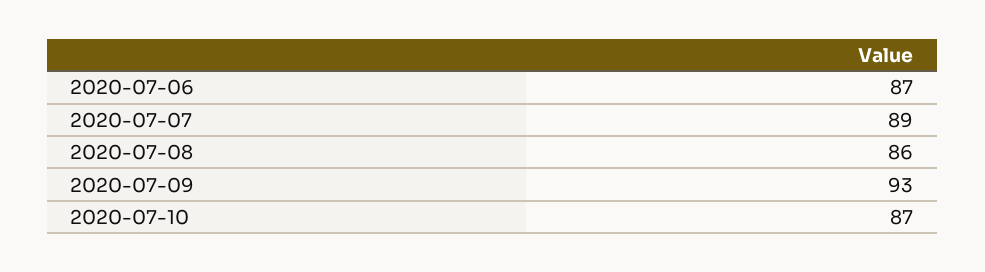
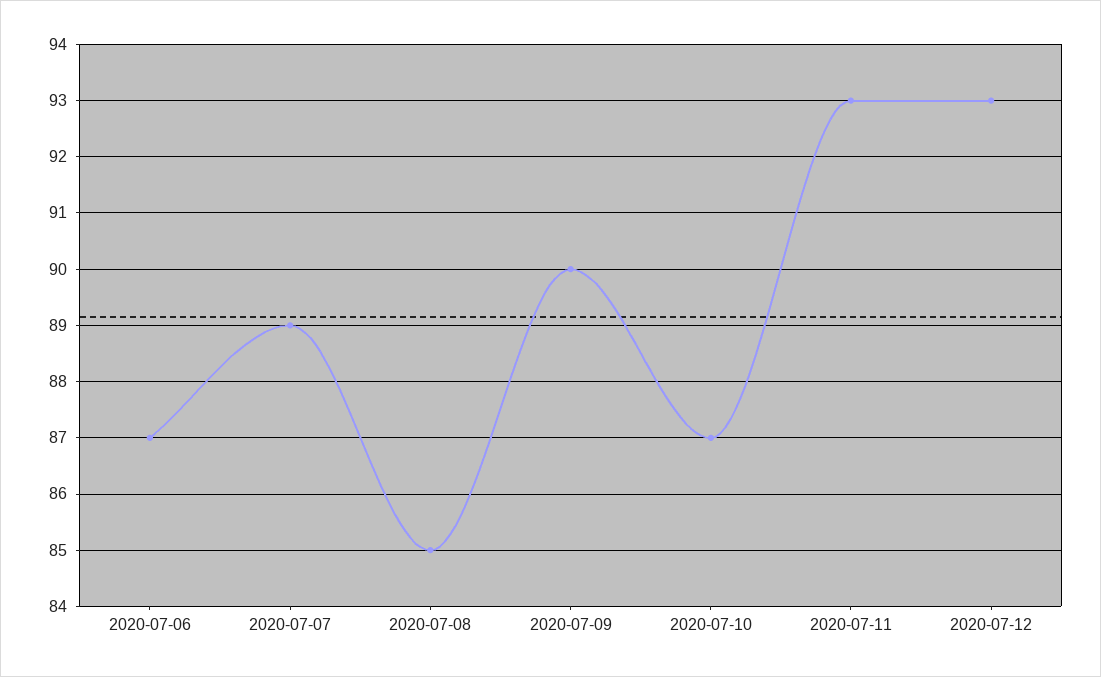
2020-07-08: 86 -> 85
2020-07-09: 93 -> 90
2020-07-11: none -> 93
2020-07-12: none -> 93

